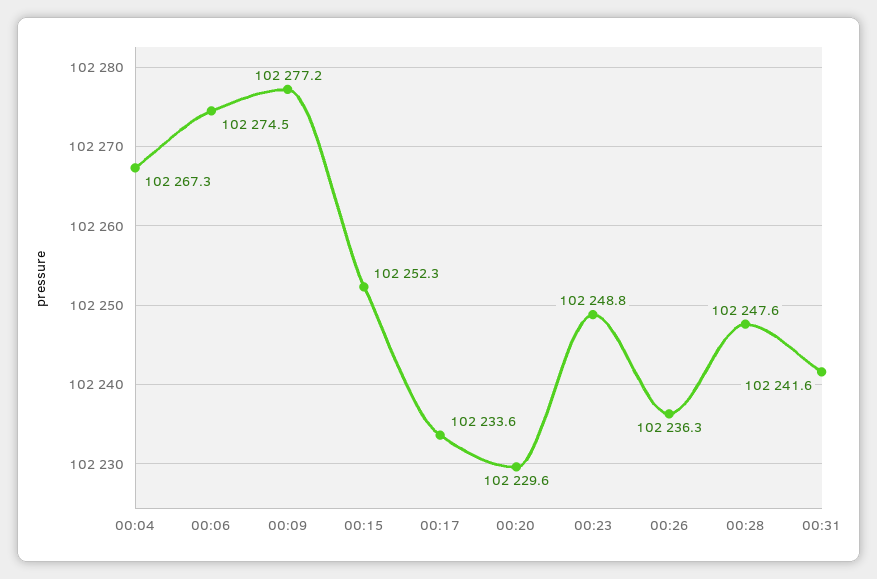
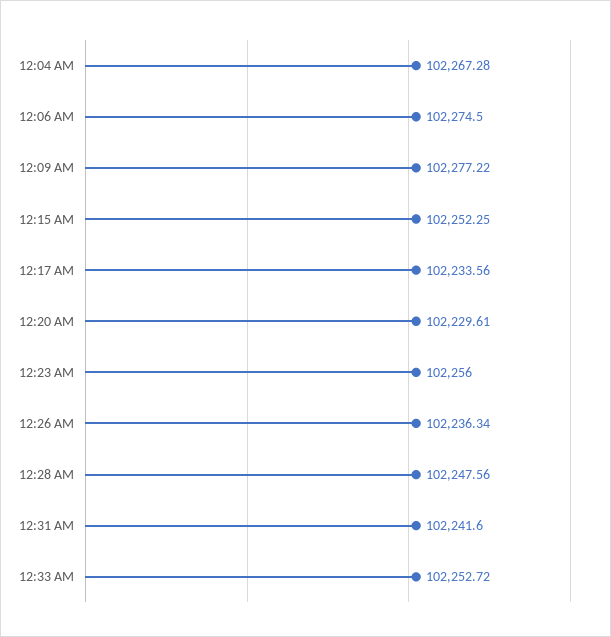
00:23: 102248.8 -> 102256
12:33 AM: none -> 102252.72

